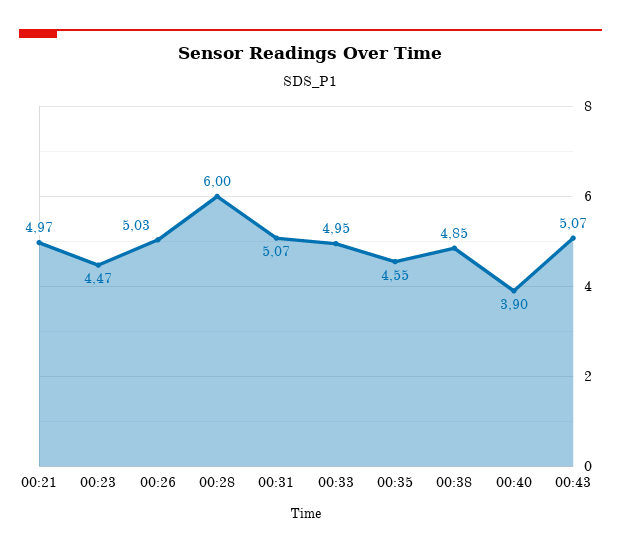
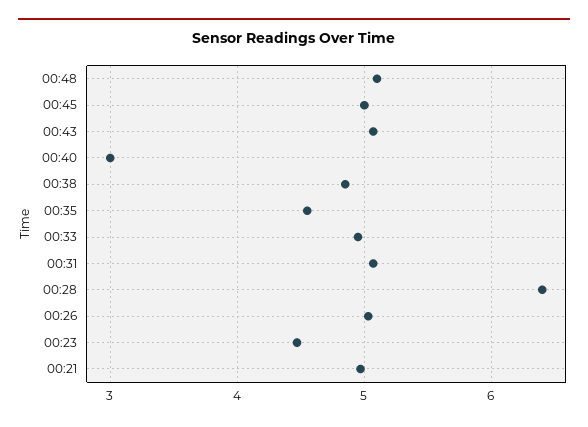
00:28: 6 -> 6.4
00:40: 3.9 -> 3
00:48: none -> 5.1
00:45: none -> 5

